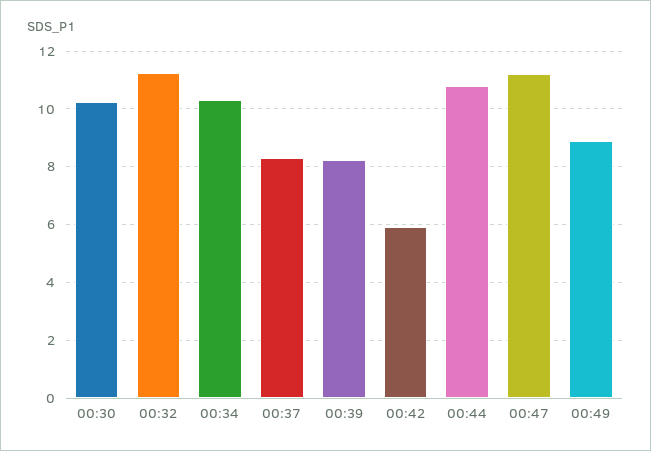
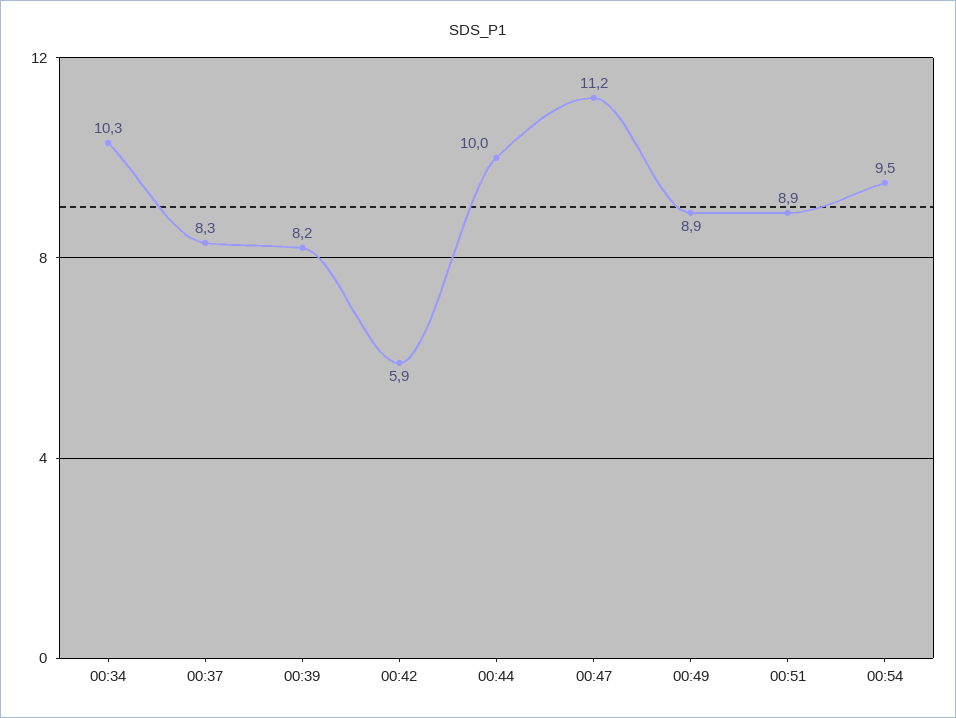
00:30: 10.25 -> none
00:32: 11.25 -> none
00:44: 10.75 -> 10
00:51: none -> 8.9
00:54: none -> 9.5

